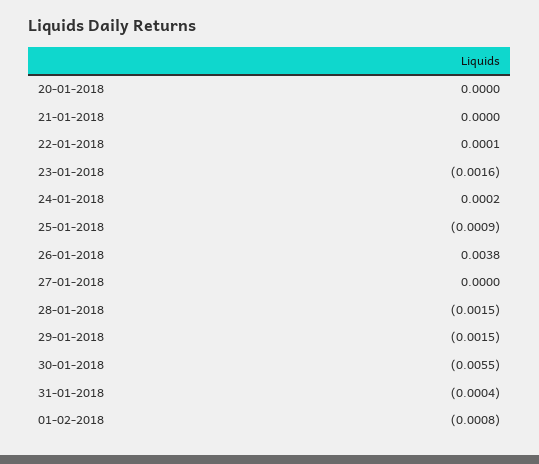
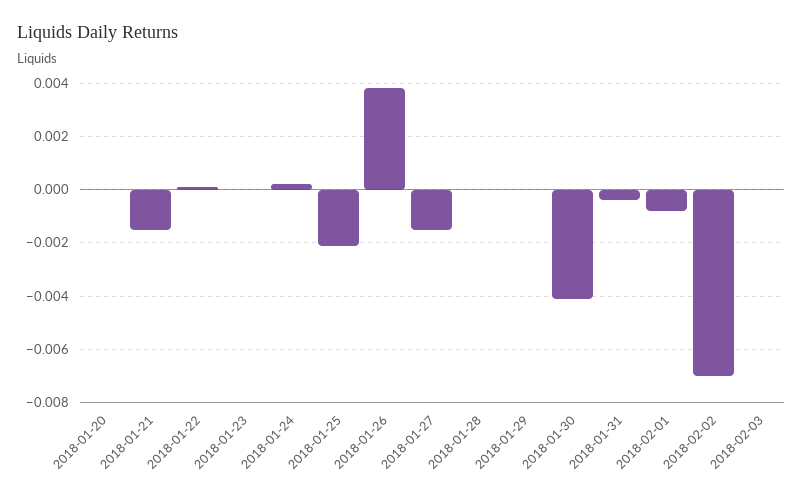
21-01-2018: 0 -> -0.0015
23-01-2018: -0.0016 -> 0
25-01-2018: -0.0009 -> -0.002
27-01-2018: 0 -> -0.0015
28-01-2018: -0.0015 -> 0
29-01-2018: -0.0015 -> 0
30-01-2018: -0.0055 -> -0.004
2018-02-02: none -> -0.007
2018-02-03: none -> 0

